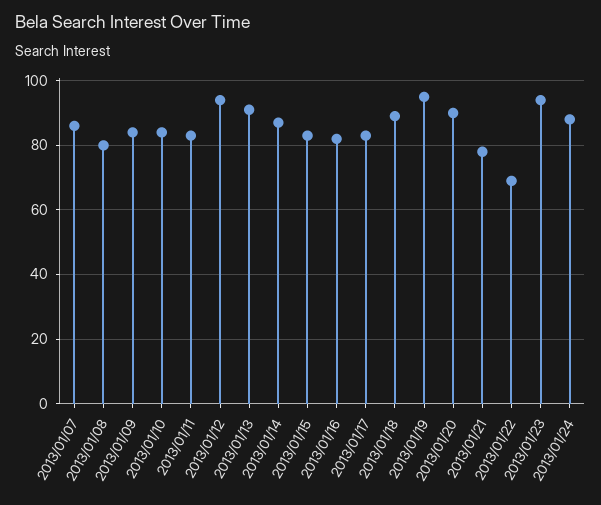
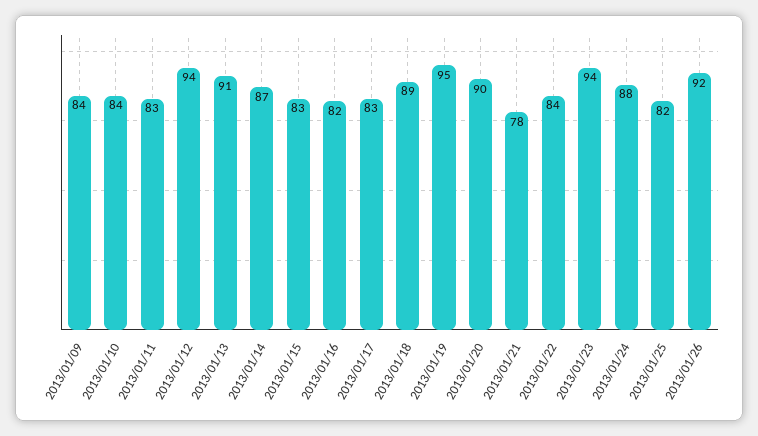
2013/01/07: 85 -> none
2013/01/08: 80 -> none
2013/01/22: 70 -> 84
2013/01/25: none -> 82
2013/01/26: none -> 92

